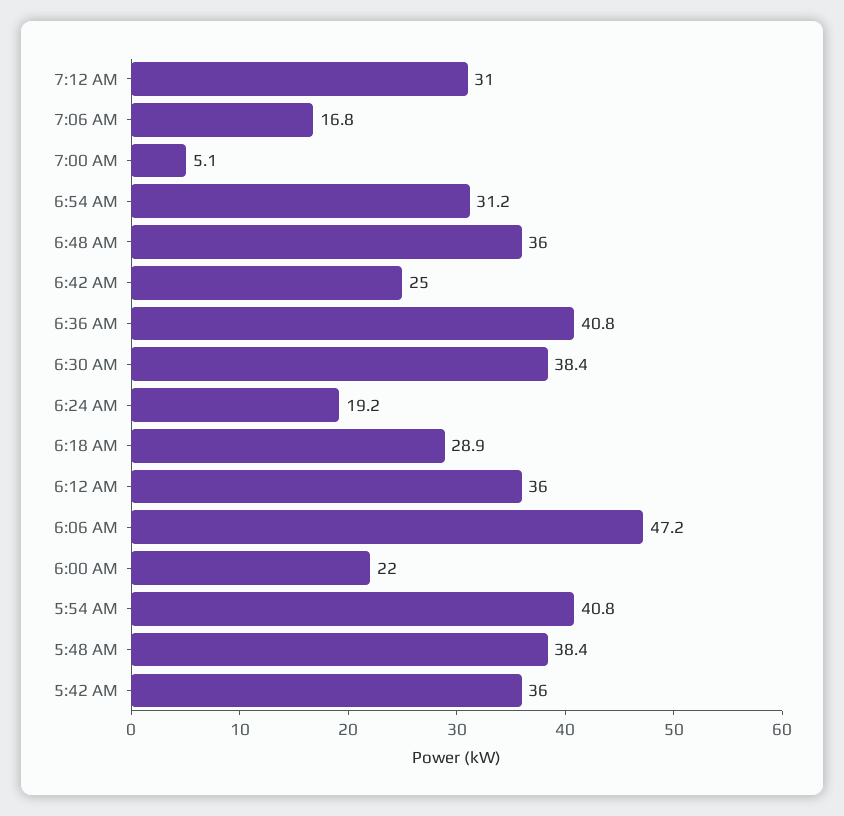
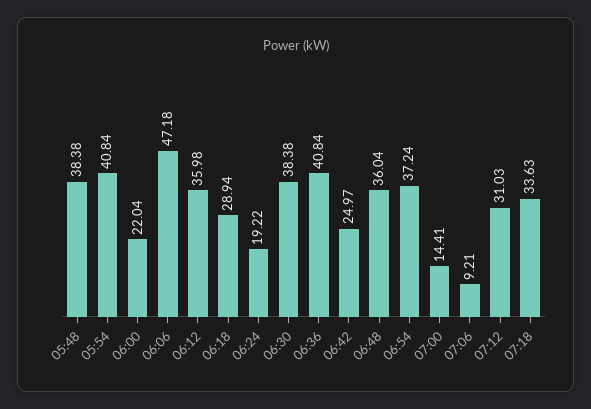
7:06 AM: 16.8 -> 9.21
7:00 AM: 5.1 -> 14.41
6:54 AM: 31.2 -> 37.24
5:42 AM: 36 -> none
07:18: none -> 33.63

